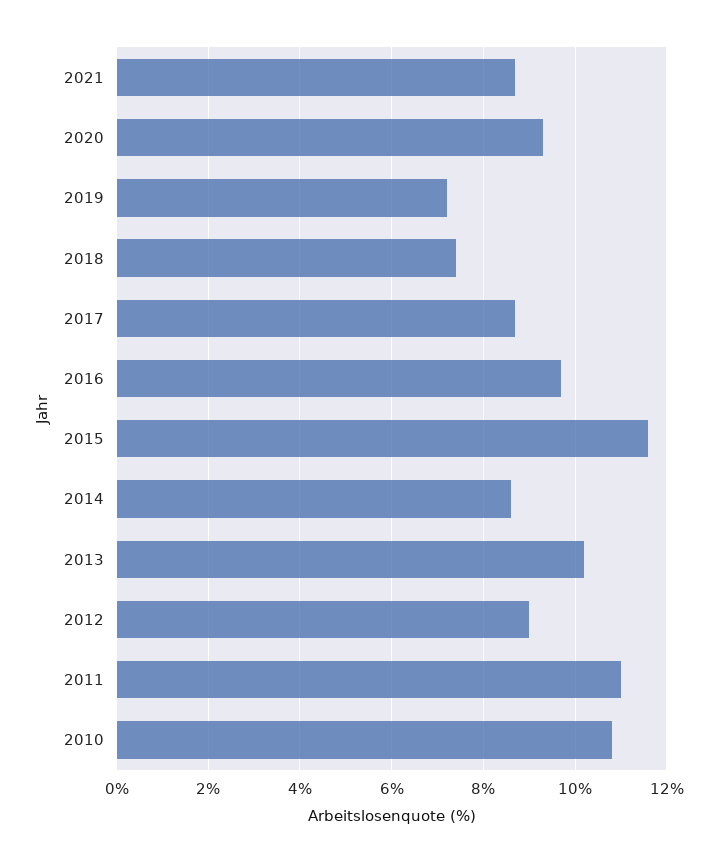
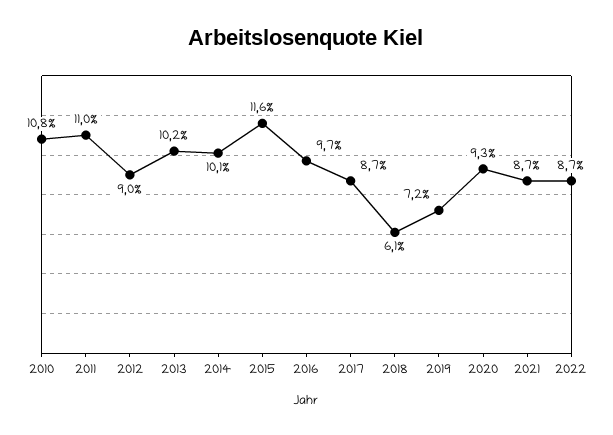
2018: 7.5 -> 6.1
2014: 8.5 -> 10.1
2022: none -> 8.7

